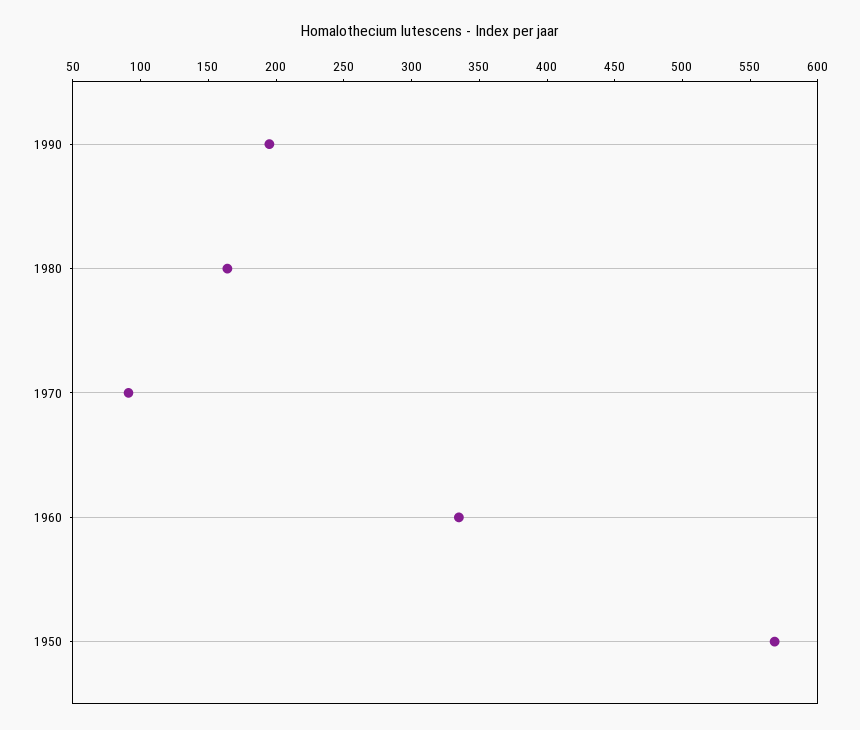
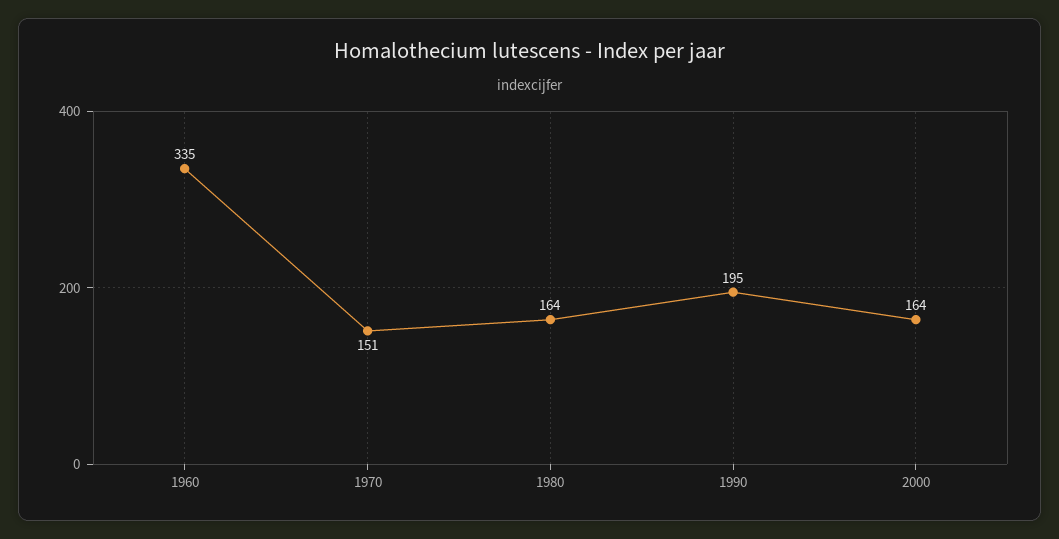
1970: 90 -> 151
1950: 570 -> none
2000: none -> 164

